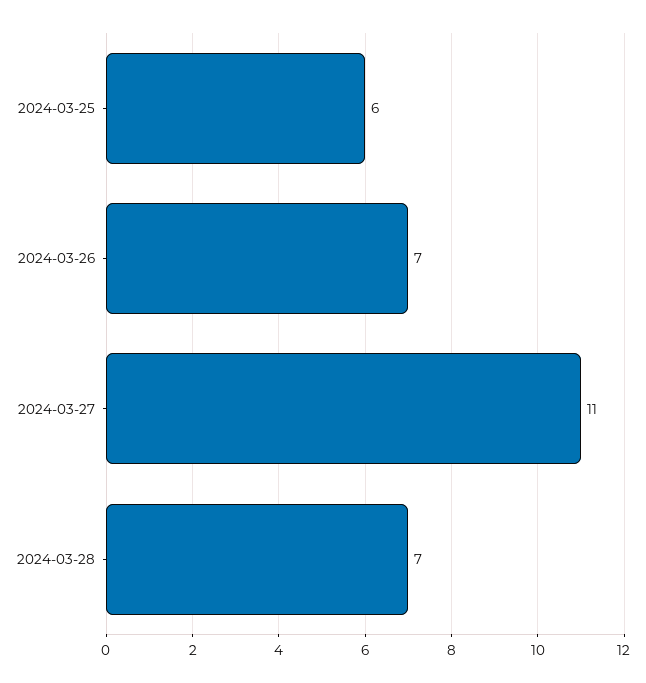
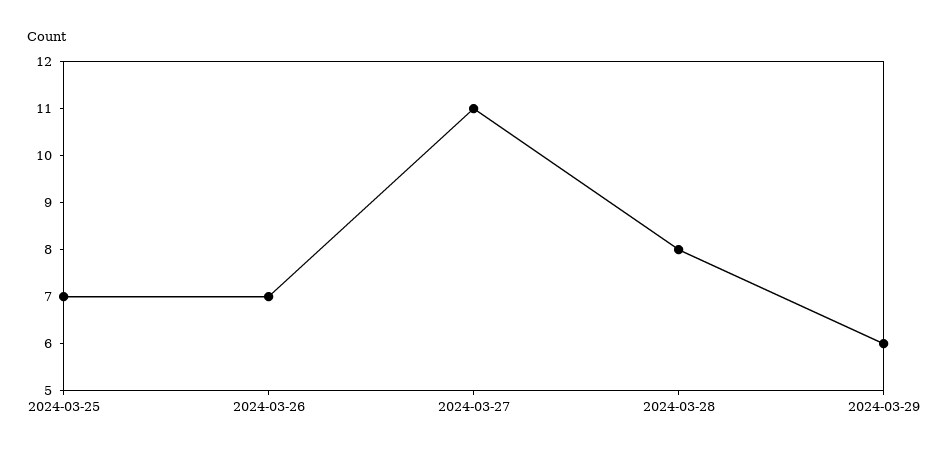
2024-03-25: 6 -> 7
2024-03-28: 7 -> 8
2024-03-29: none -> 6

